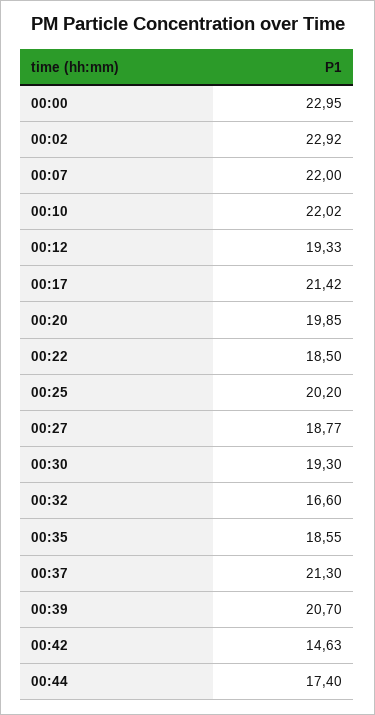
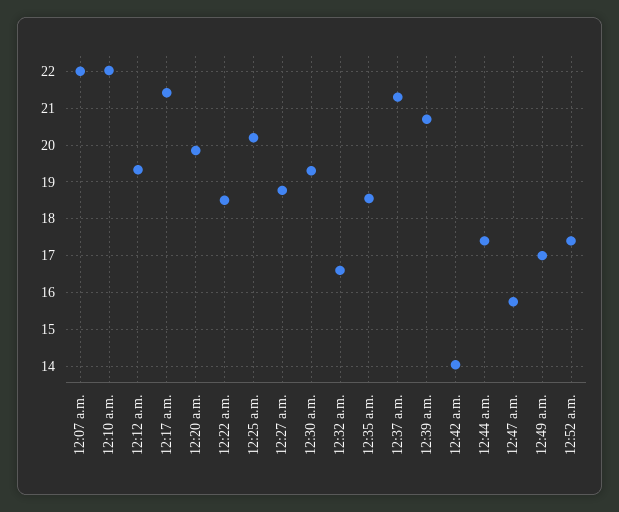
00:00: 22.95 -> none
00:02: 22.92 -> none
00:42: 14.63 -> 14
12:47 a.m.: none -> 15.8
12:49 a.m.: none -> 17
12:52 a.m.: none -> 17.4

